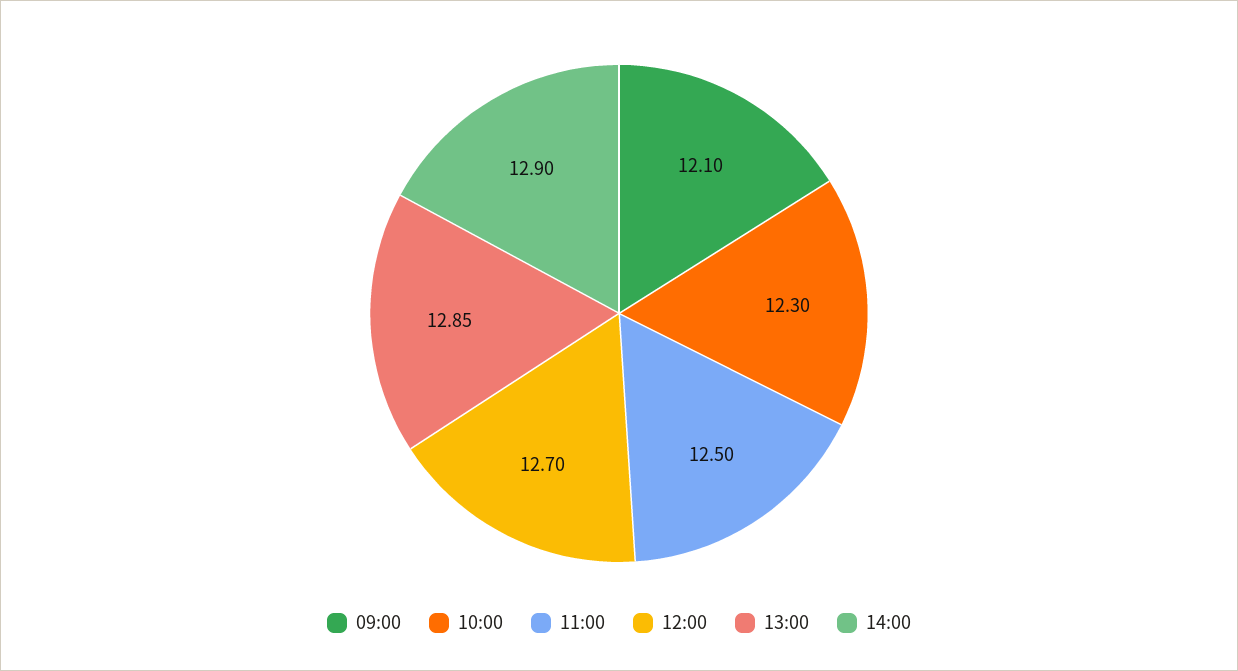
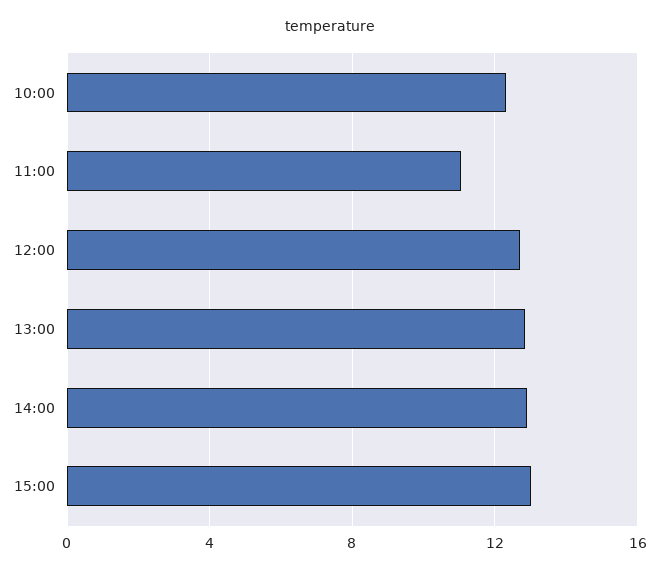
09:00: 12.1 -> none
11:00: 12.5 -> 11
15:00: none -> 13

